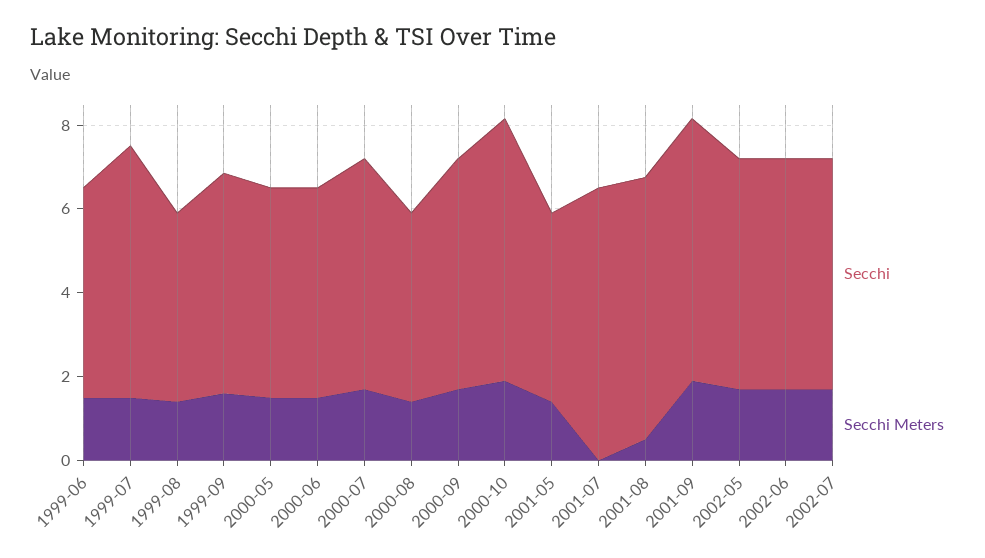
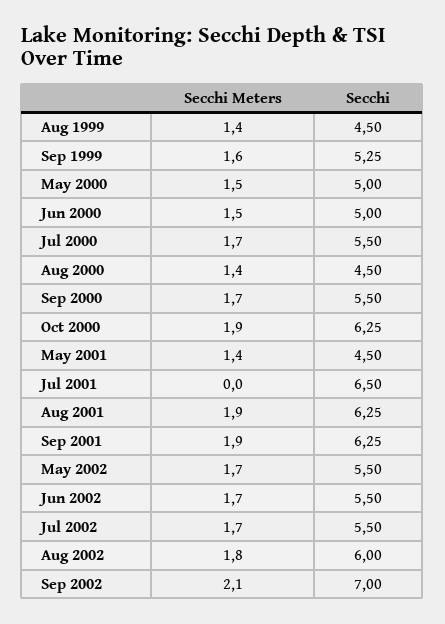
Secchi, 1999-06: 5 -> none
Secchi Meters, 1999-06: 1.5 -> none
Secchi, 1999-07: 6 -> none
Secchi Meters, 1999-07: 1.5 -> none
Secchi Meters, 2001-08: 0.5 -> 1.9
Secchi Meters, Aug 2002: none -> 1.8
Secchi, Aug 2002: none -> 6
Secchi Meters, Sep 2002: none -> 2.1
Secchi, Sep 2002: none -> 7

